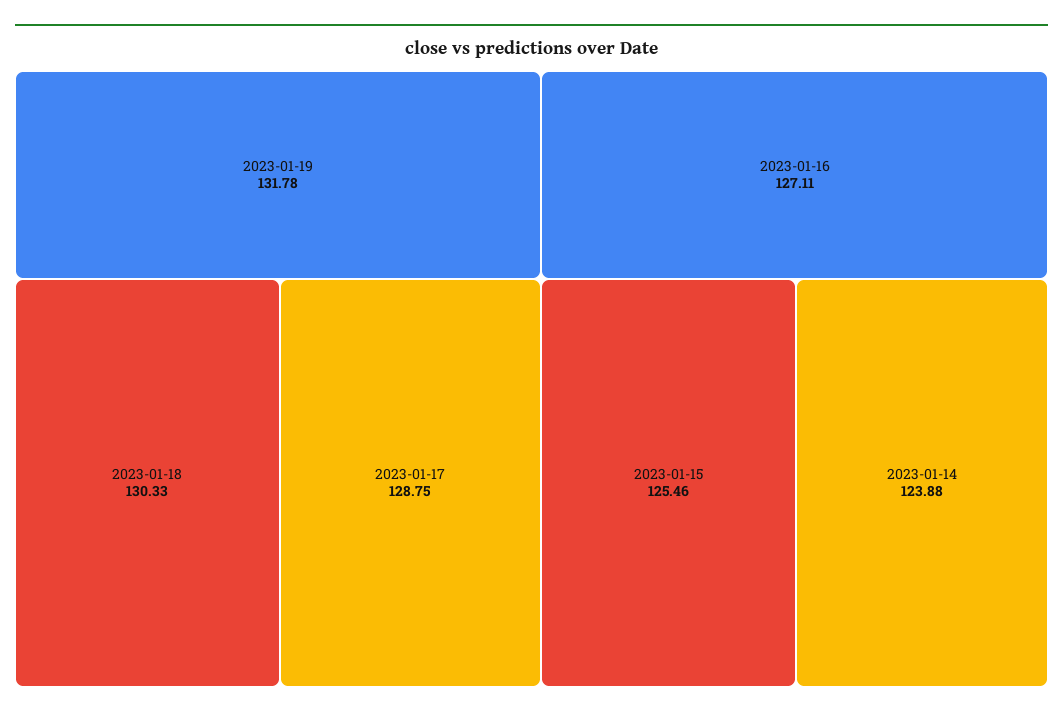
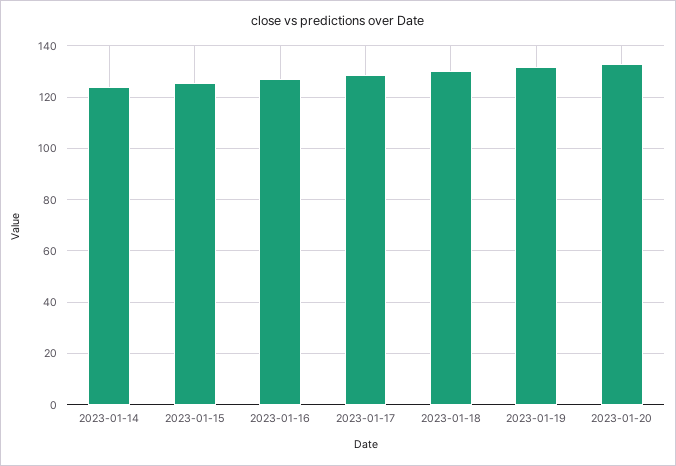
2023-01-20: none -> 132.5

